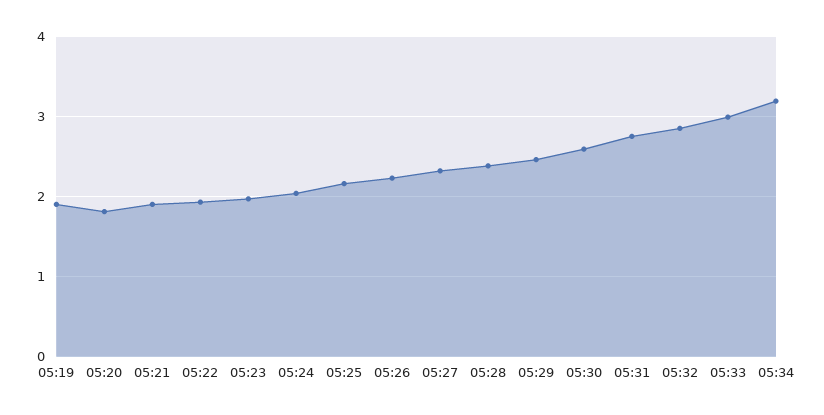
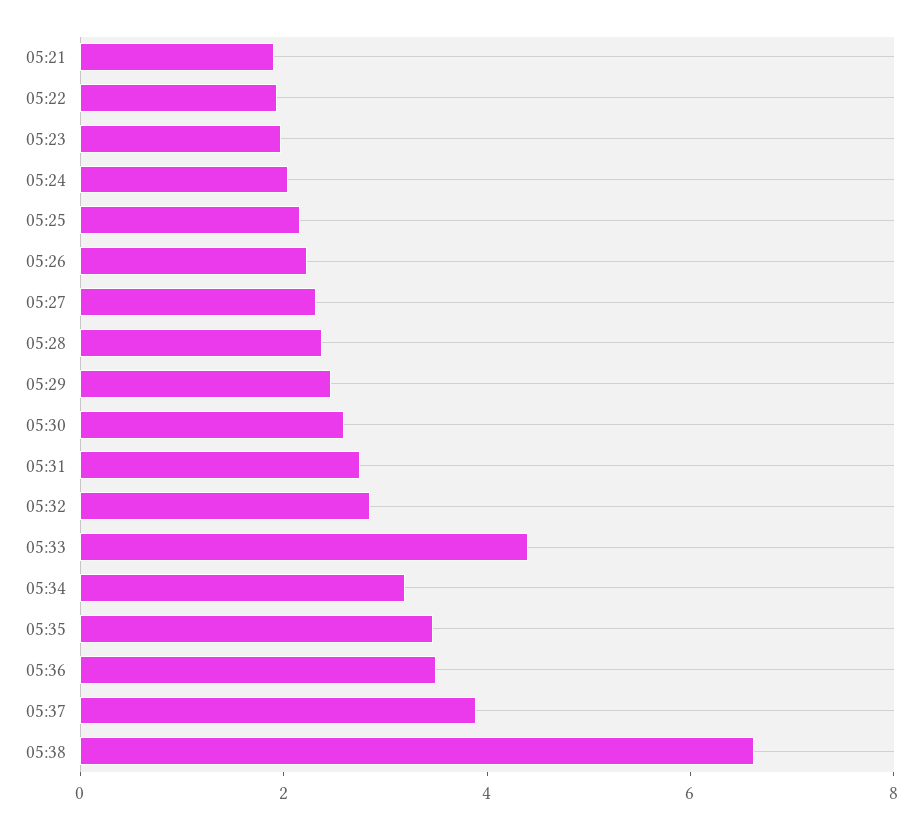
05:19: 1.9 -> none
05:20: 1.8 -> none
05:33: 3 -> 4.5
05:35: none -> 3.5
05:36: none -> 3.5
05:37: none -> 4
05:38: none -> 6.5

